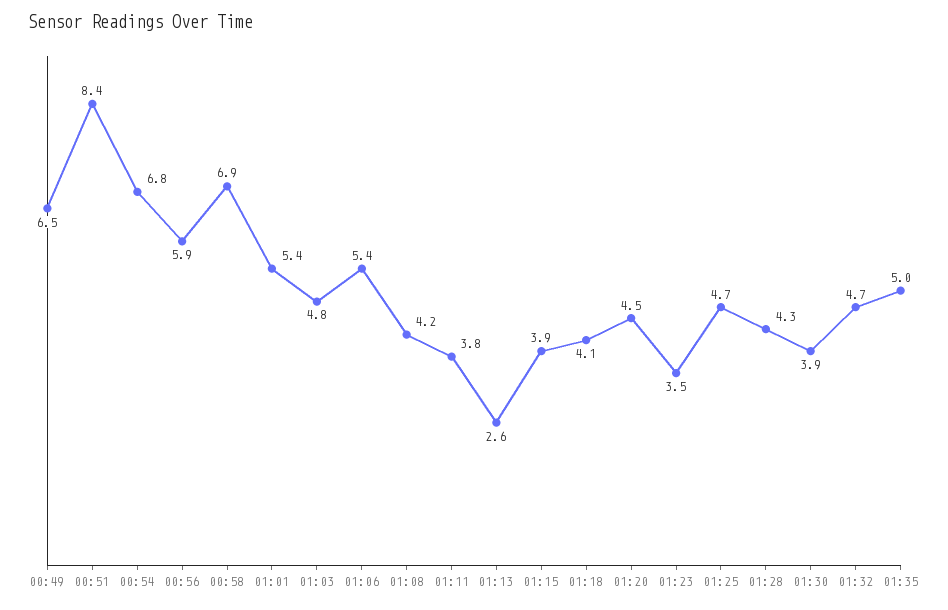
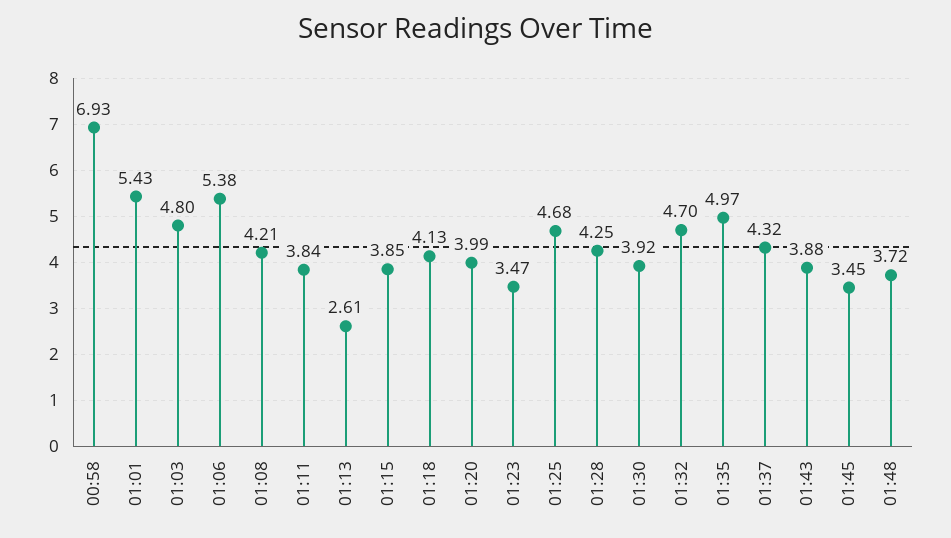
00:49: 6.5 -> none
00:51: 8.4 -> none
00:54: 6.8 -> none
00:56: 5.9 -> none
01:20: 4.5 -> 3.99
01:37: none -> 4.32
01:43: none -> 3.88
01:45: none -> 3.45
01:48: none -> 3.72

